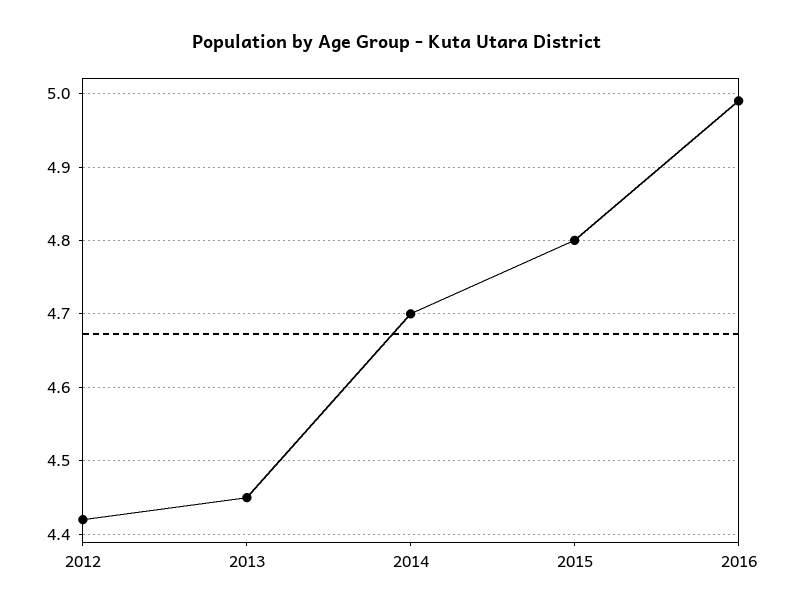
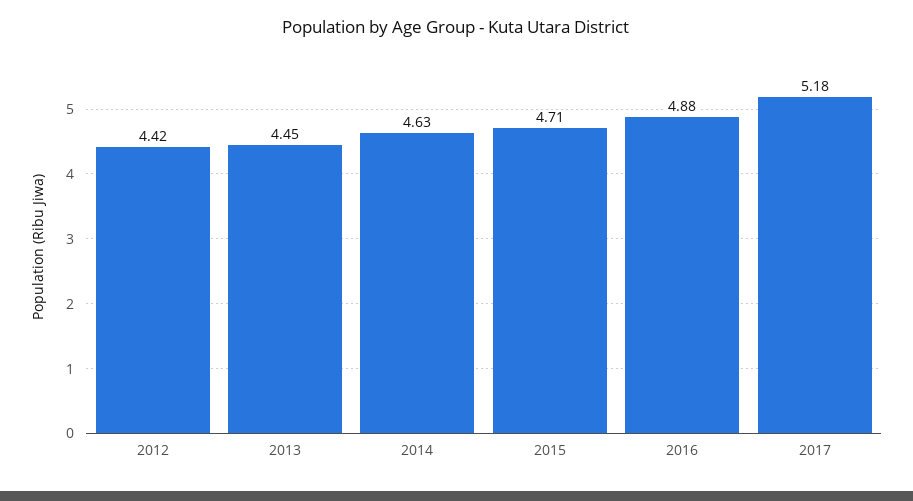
2014: 4.7 -> 4.63
2015: 4.8 -> 4.71
2016: 4.99 -> 4.88
2017: none -> 5.18

